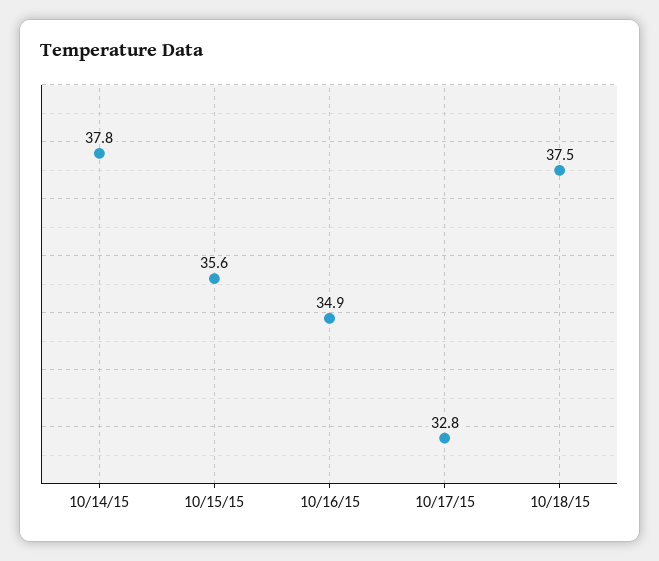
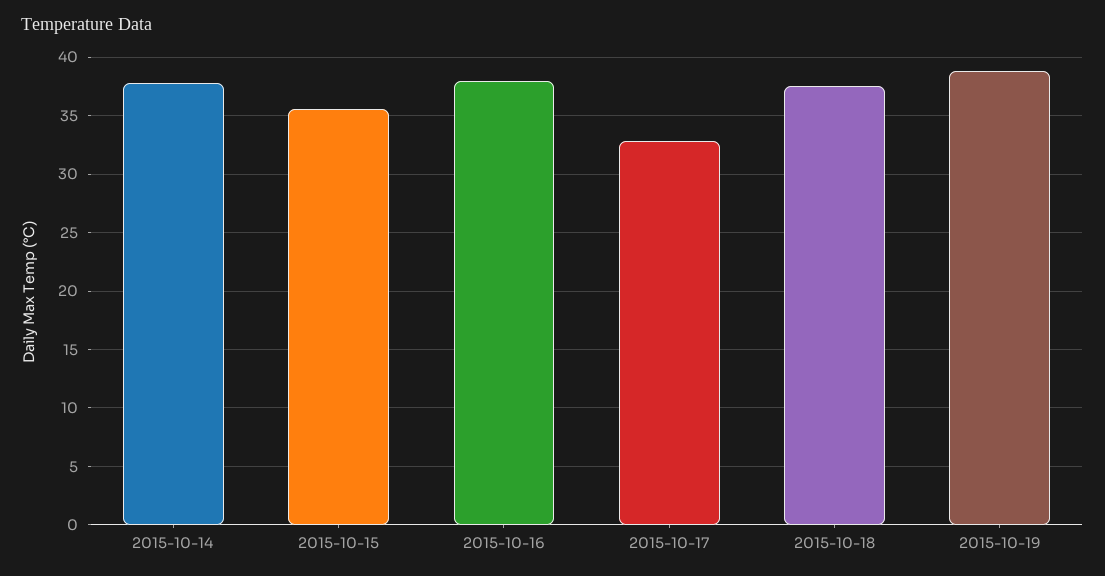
10/16/15: 34.9 -> 38
2015-10-19: none -> 39

